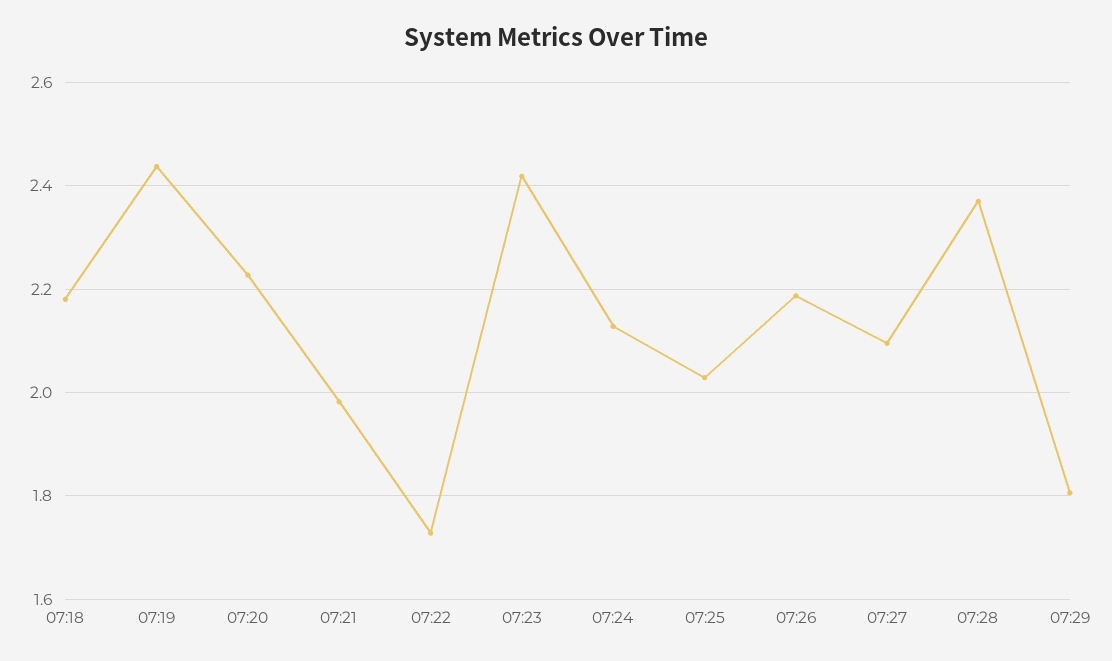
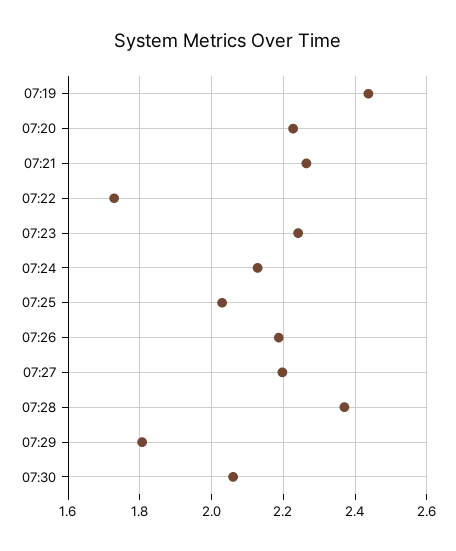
07:18: 2.18 -> none
07:21: 1.98 -> 2.26
07:23: 2.42 -> 2.24
07:27: 2.1 -> 2.2
07:30: none -> 2.06

